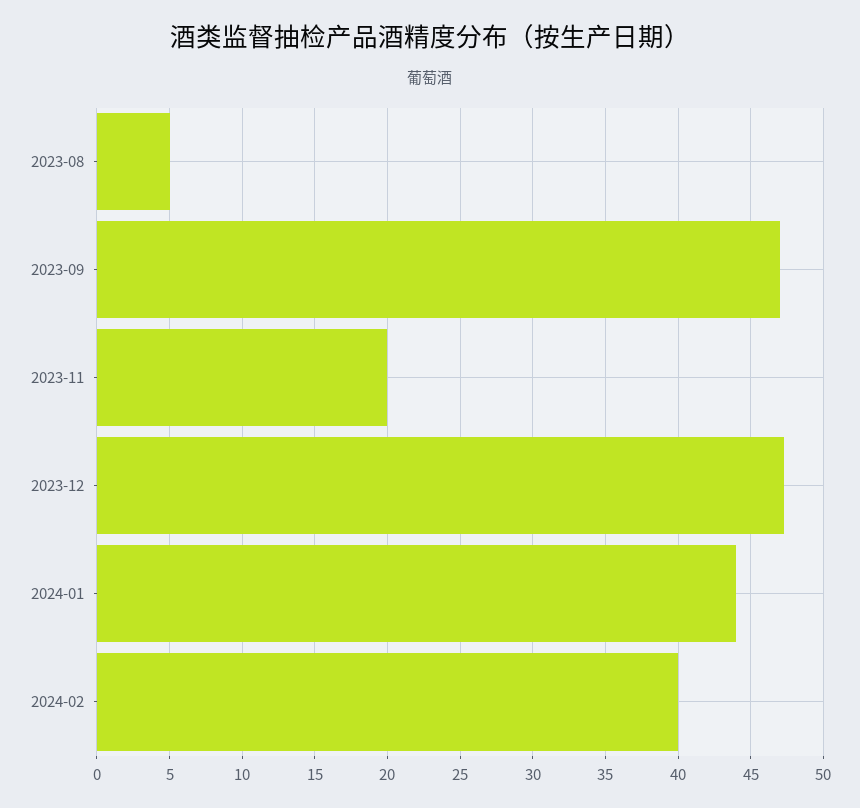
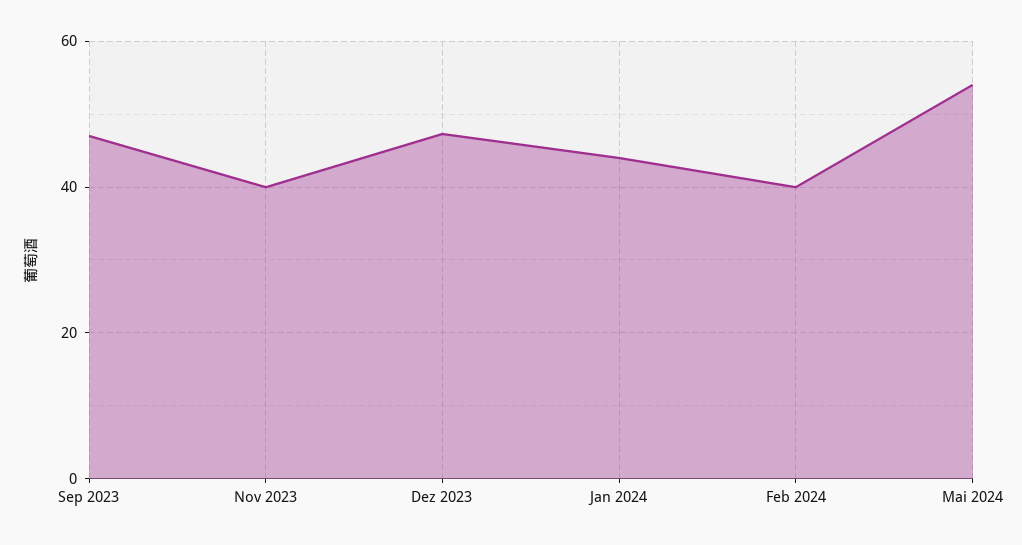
2023-08: 5 -> none
2023-11: 20 -> 40
Mai 2024: none -> 54

